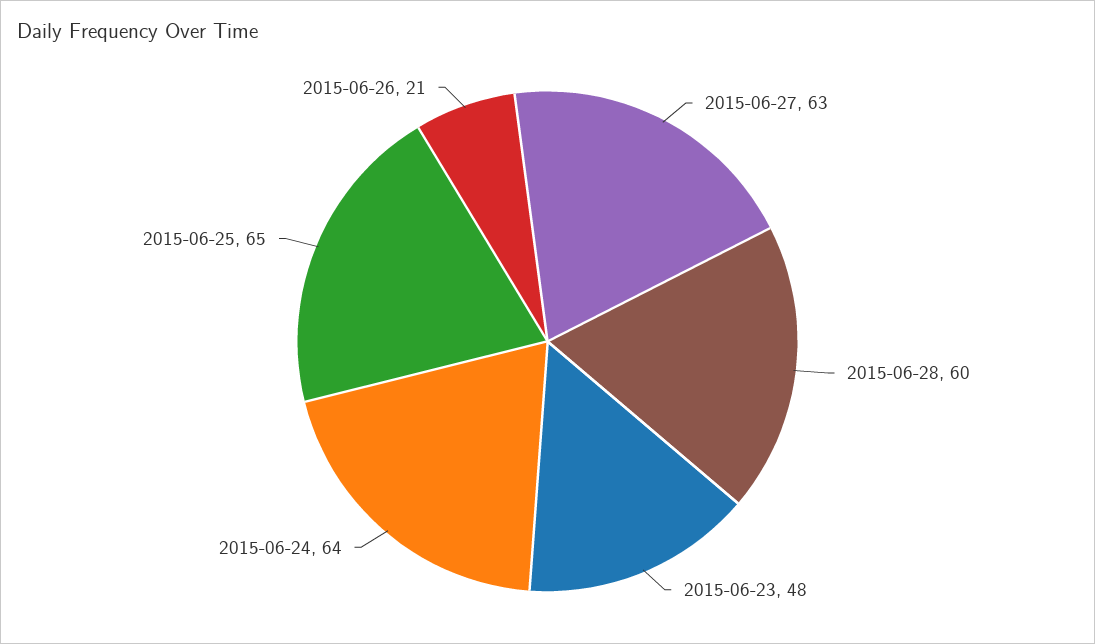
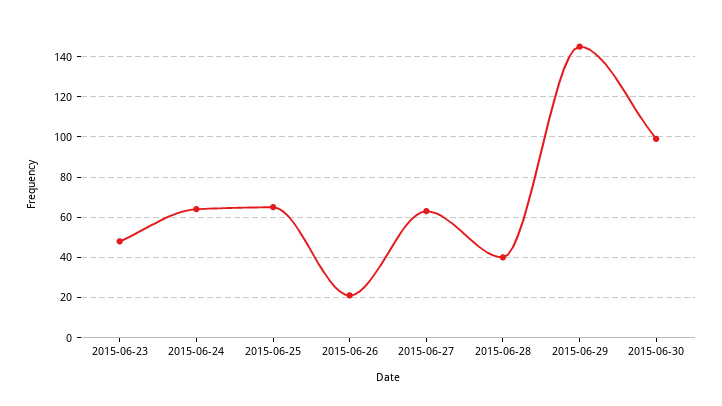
2015-06-28: 60 -> 40
2015-06-29: none -> 145
2015-06-30: none -> 100

